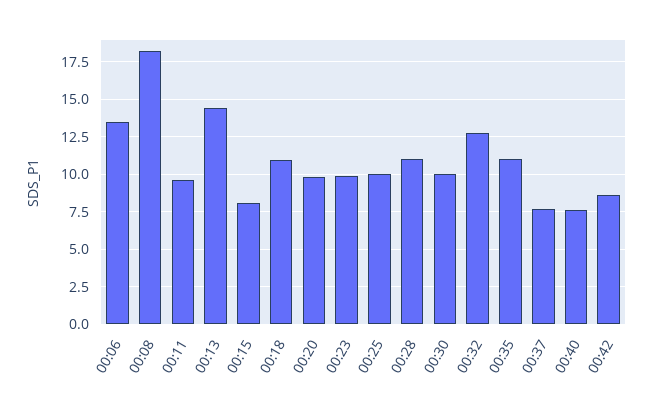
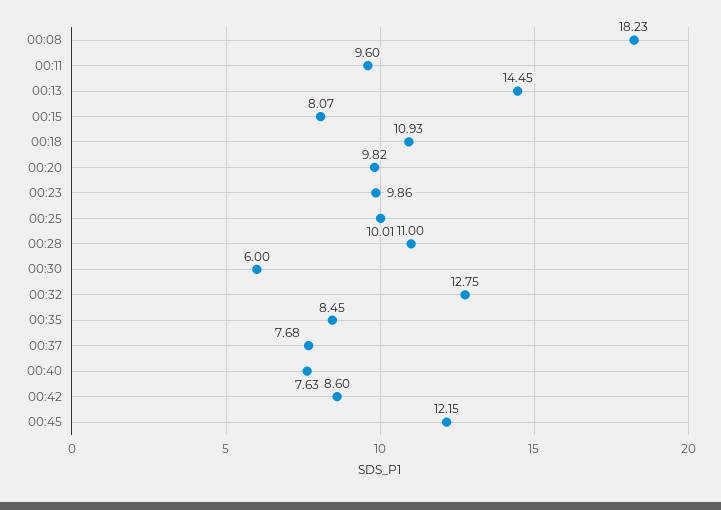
00:06: 13.5 -> none
00:30: 10 -> 6
00:35: 11 -> 8.45
00:45: none -> 12.15

